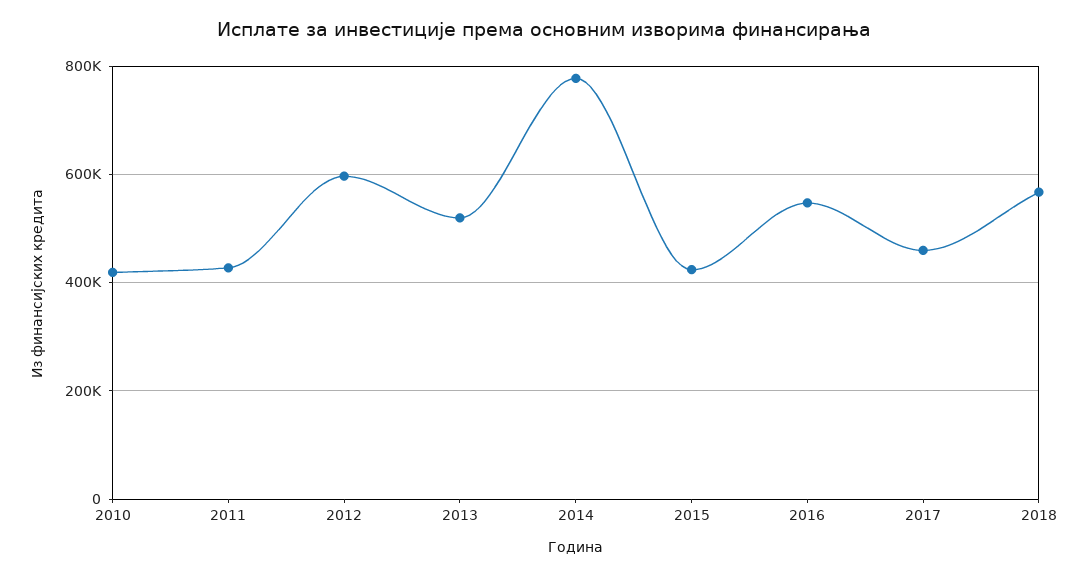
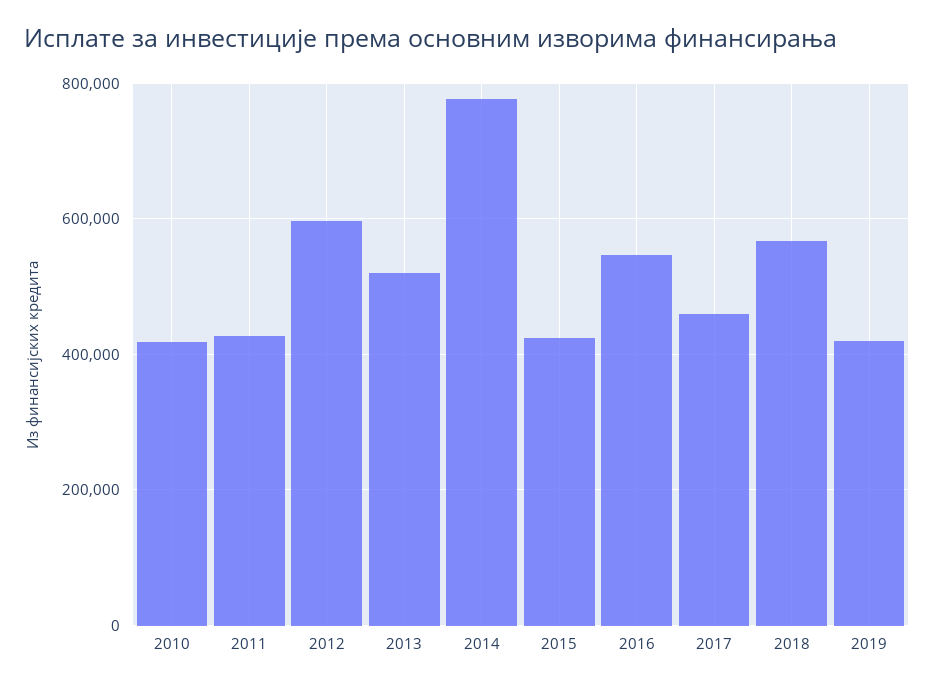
2019: none -> 420000

